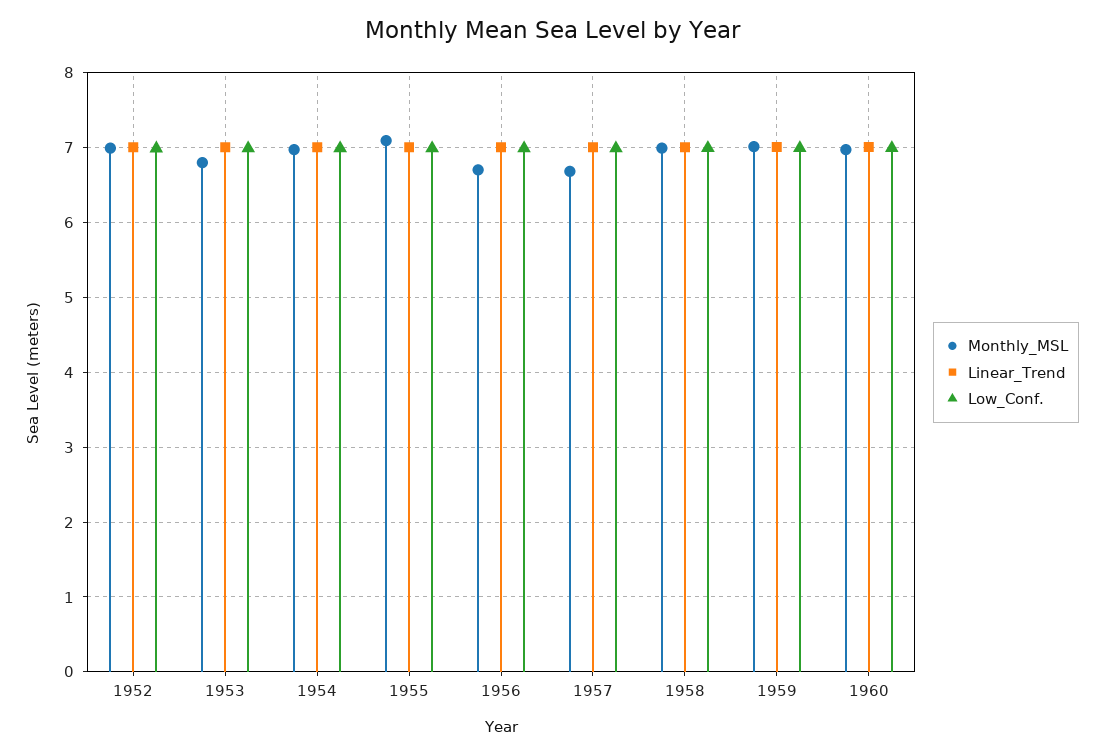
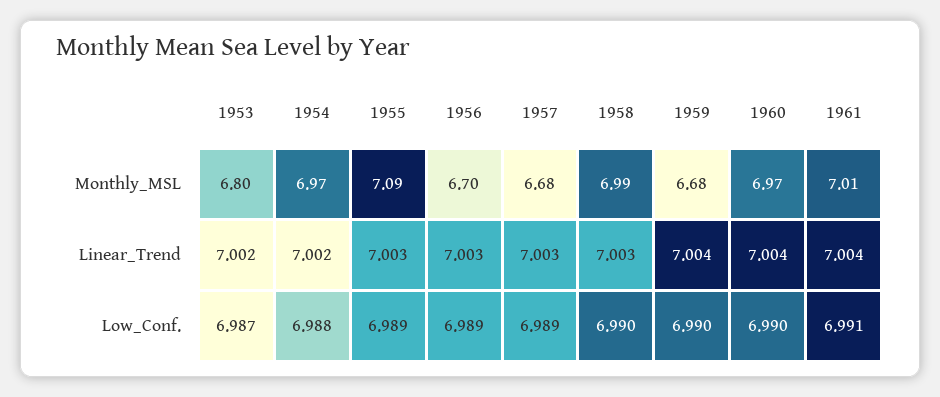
Monthly_MSL, 1952: 7 -> none
Linear_Trend, 1952: 7 -> none
Low_Conf., 1952: 7 -> none
Monthly_MSL, 1959: 7 -> 6.68
Monthly_MSL, 1961: none -> 7.01
Linear_Trend, 1961: none -> 7.004
Low_Conf., 1961: none -> 6.991

